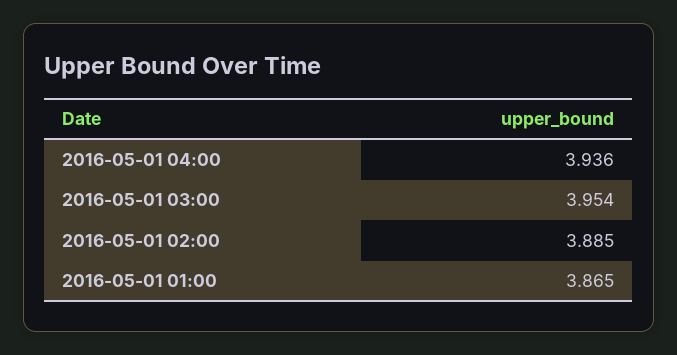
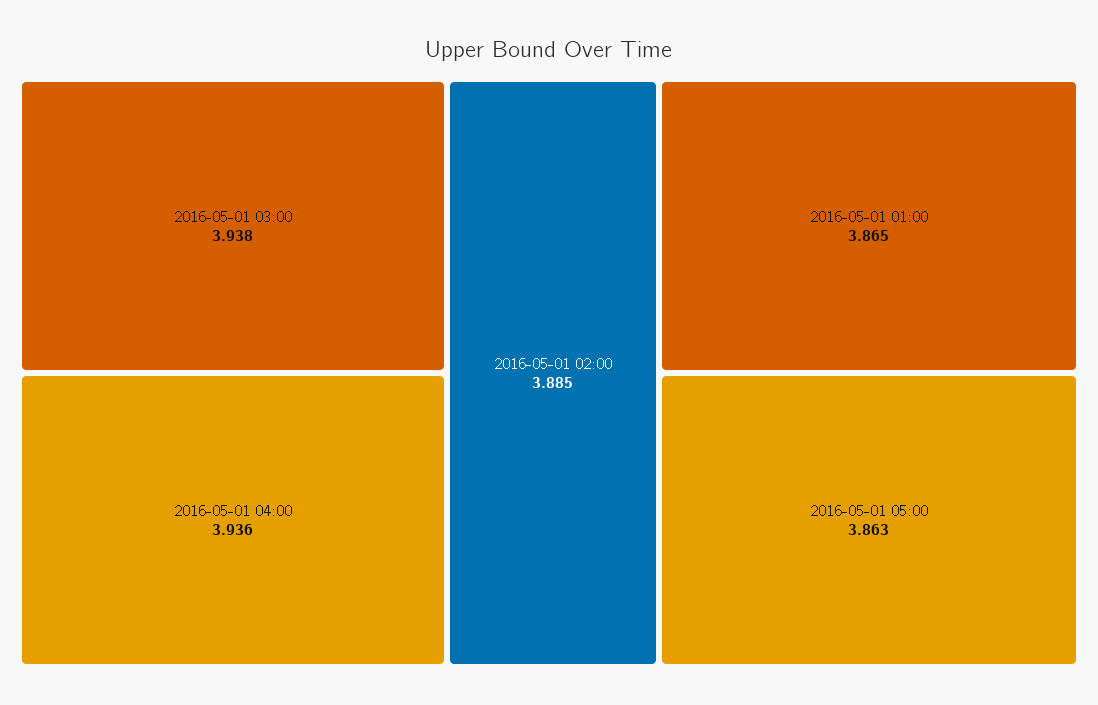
2016-05-01 03:00: 3.954 -> 3.938
2016-05-01 05:00: none -> 3.863

